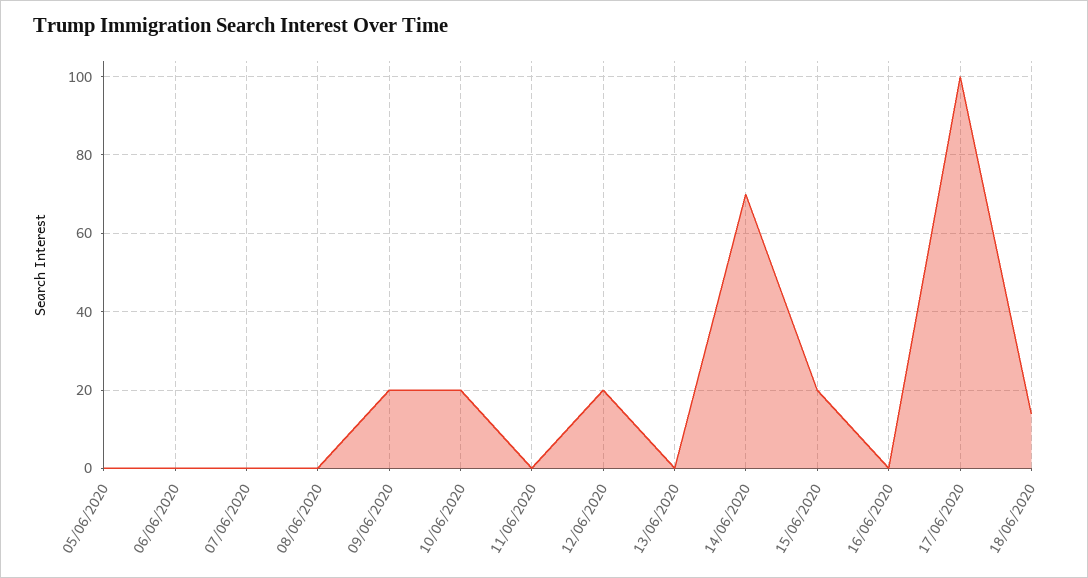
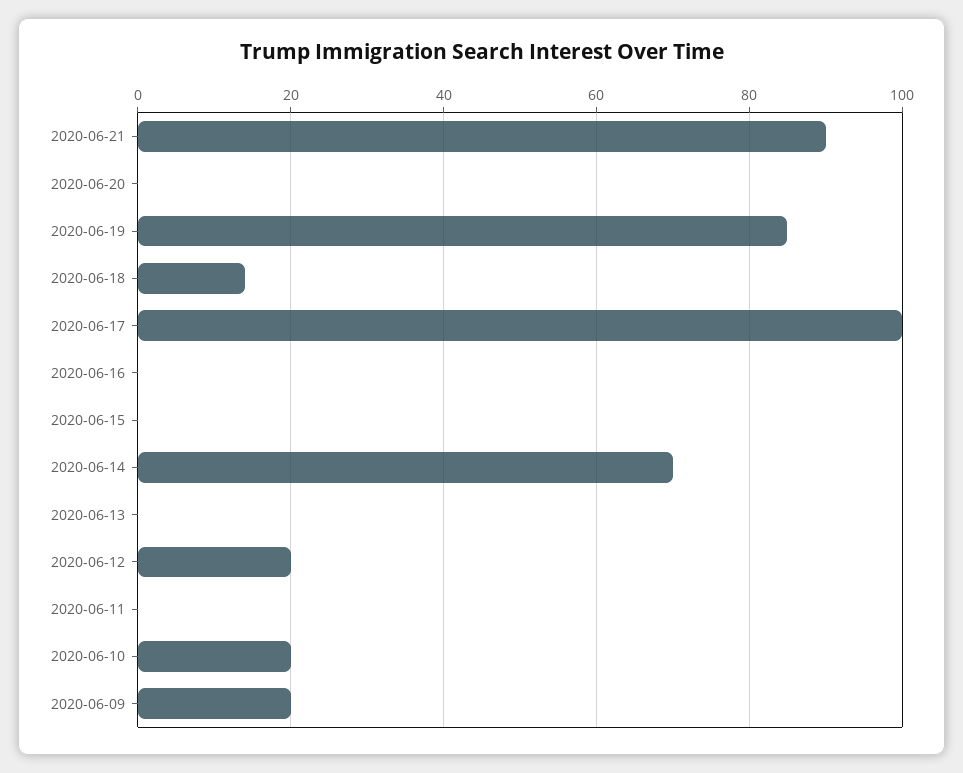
05/06/2020: 0 -> none
06/06/2020: 0 -> none
07/06/2020: 0 -> none
08/06/2020: 0 -> none
15/06/2020: 20 -> 0
2020-06-21: none -> 90
2020-06-20: none -> 0
2020-06-19: none -> 85

